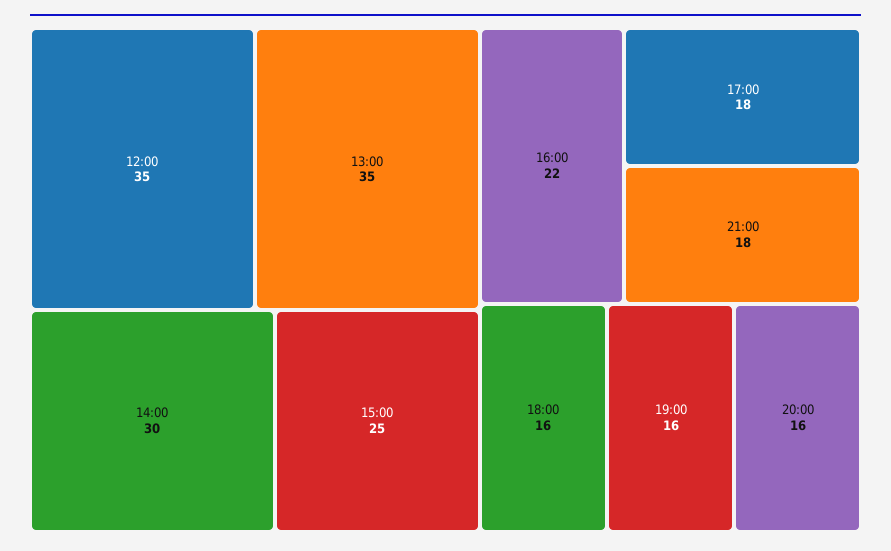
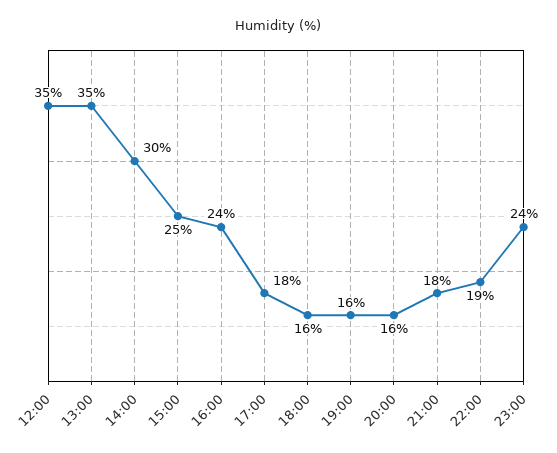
16:00: 22 -> 24
22:00: none -> 19
23:00: none -> 24

